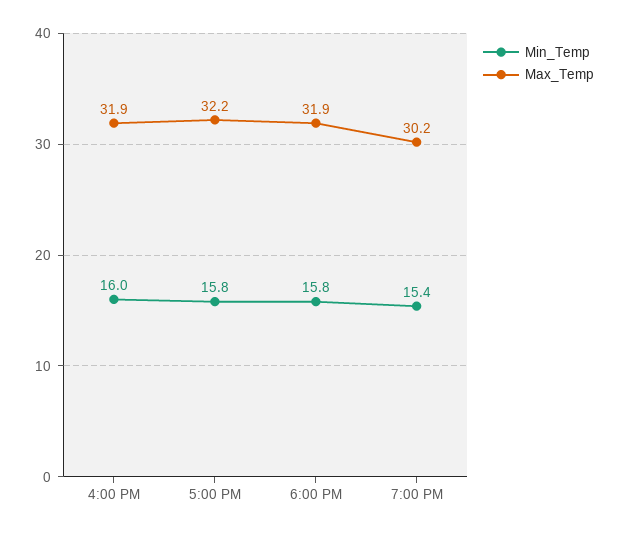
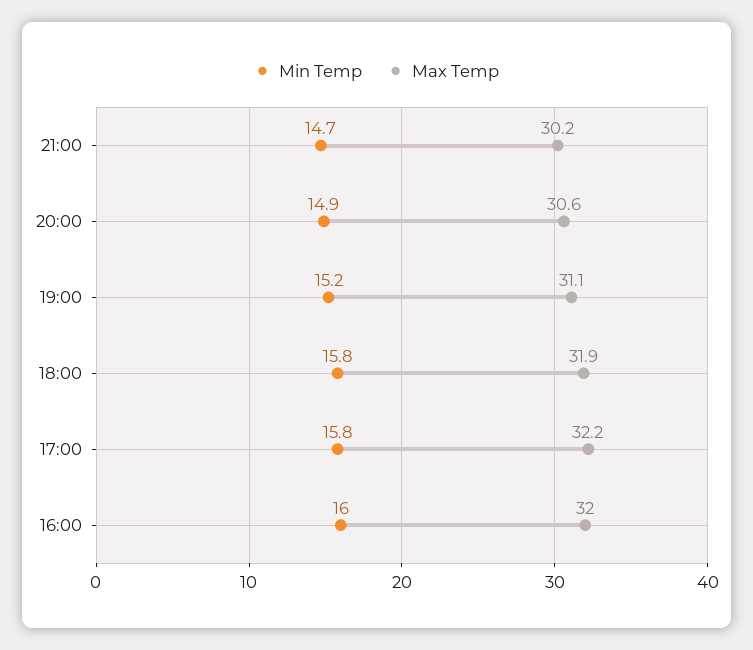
Max_Temp, 4:00 PM: 31.9 -> 32
Min_Temp, 7:00 PM: 15.4 -> 15.2
Max_Temp, 7:00 PM: 30.2 -> 31.1
Min_Temp, 21:00: none -> 14.7
Max_Temp, 21:00: none -> 30.2
Min_Temp, 20:00: none -> 14.9
Max_Temp, 20:00: none -> 30.6

